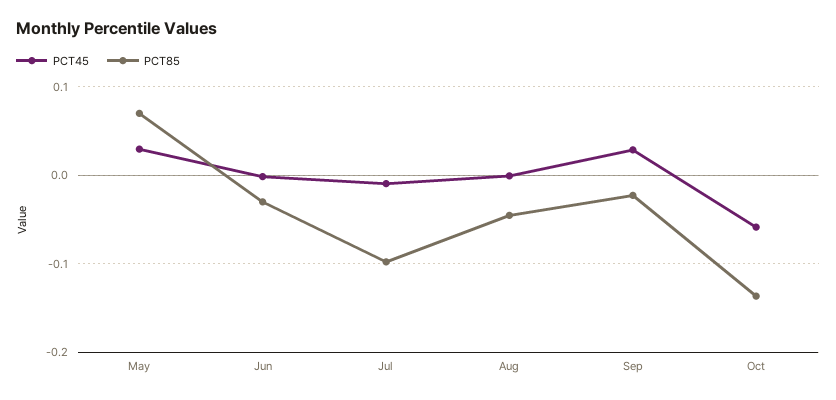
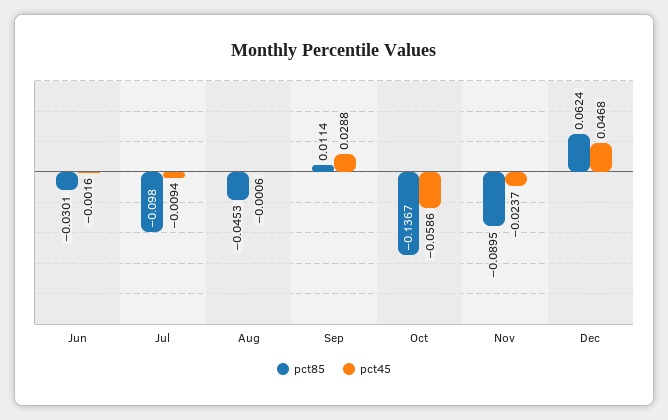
PCT45, May: 0.03 -> none
PCT85, May: 0.07 -> none
PCT85, Sep: -0.02 -> 0.0114
PCT85, Nov: none -> -0.0895
PCT45, Nov: none -> -0.0237
PCT85, Dec: none -> 0.0624
PCT45, Dec: none -> 0.0468

